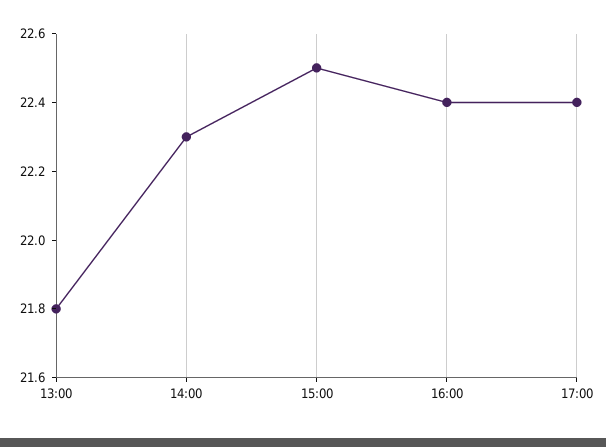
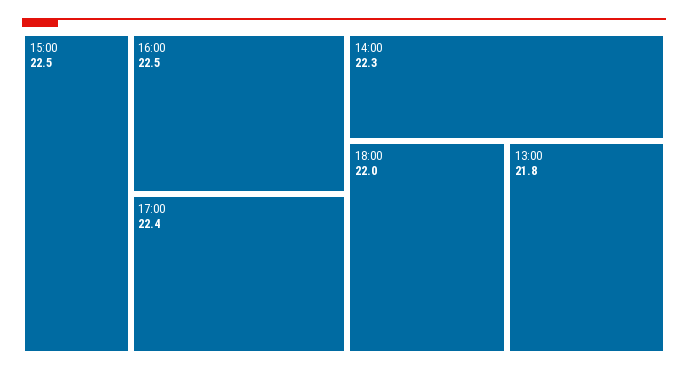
16:00: 22.4 -> 22.5
18:00: none -> 22

